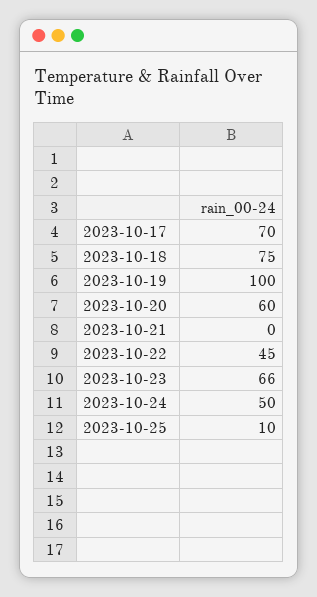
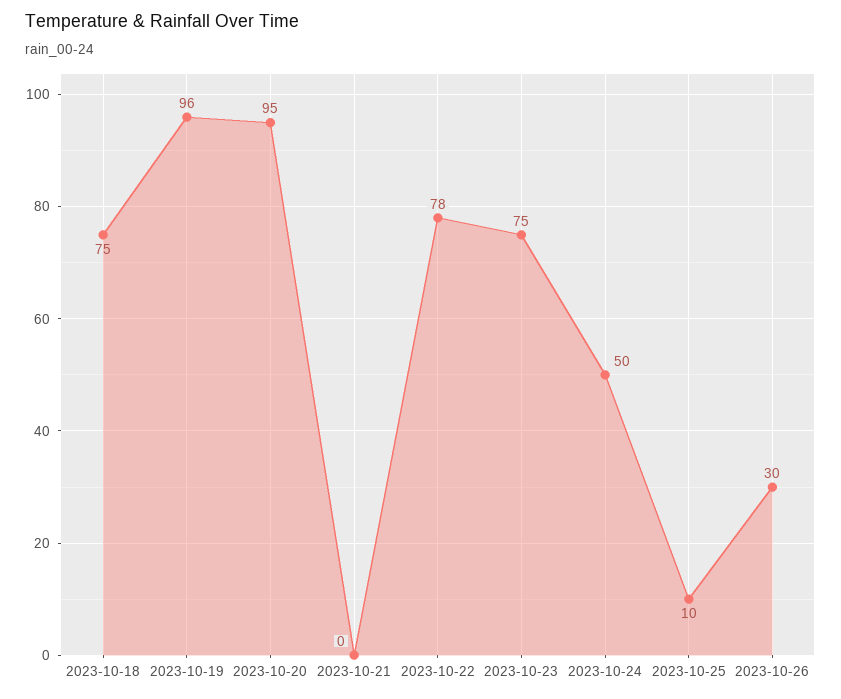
2023-10-17: 70 -> none
2023-10-19: 100 -> 96
2023-10-20: 60 -> 95
2023-10-22: 45 -> 78
2023-10-23: 66 -> 75
2023-10-26: none -> 30

